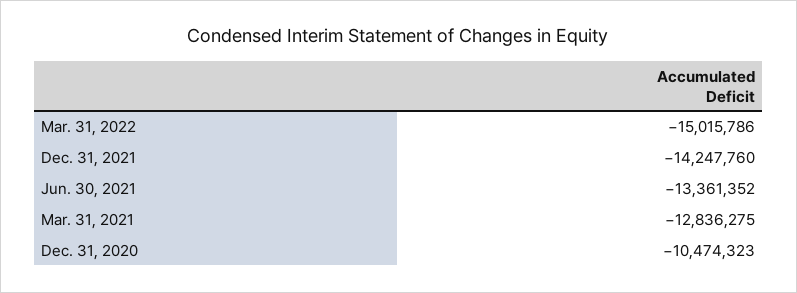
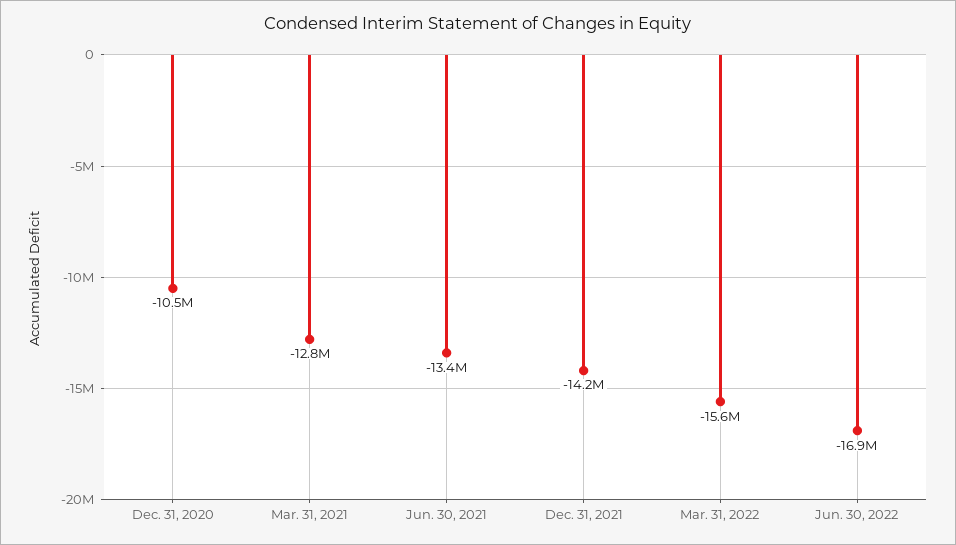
Mar. 31, 2022: -15015786 -> -15600000
Jun. 30, 2022: none -> -16900000

